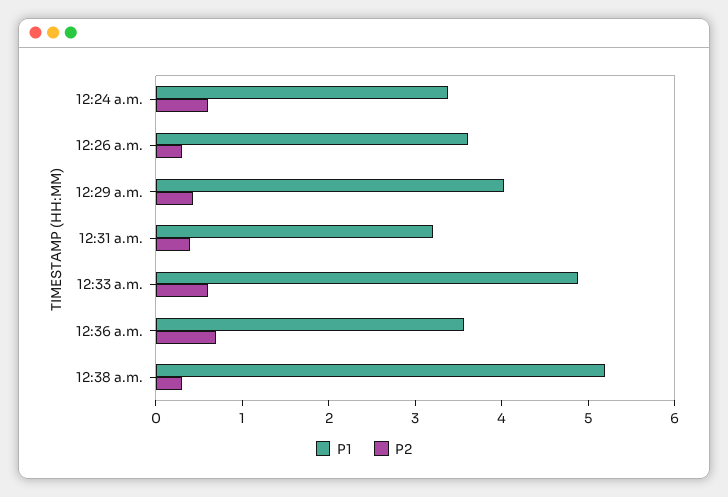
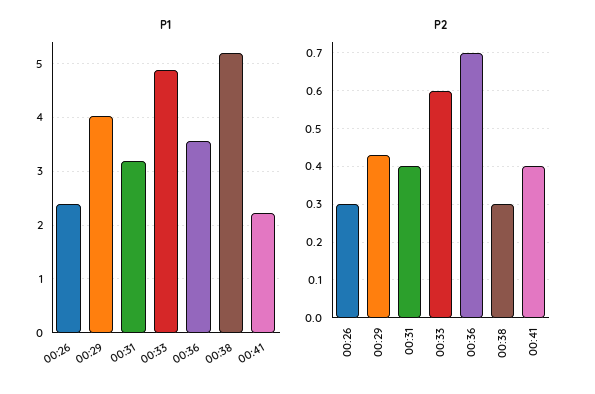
P1, 12:24 a.m.: 3.4 -> none
P2, 12:24 a.m.: 0.6 -> none
P1, 12:26 a.m.: 3.6 -> 2.4
P1, 00:41: none -> 2.2
P2, 00:41: none -> 0.4

